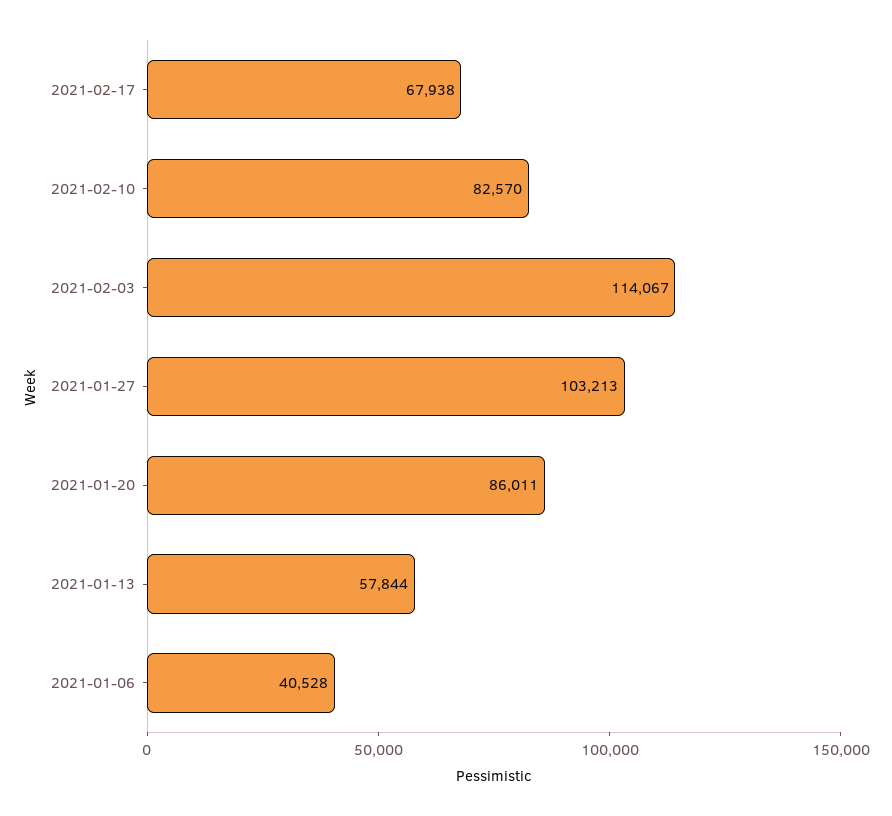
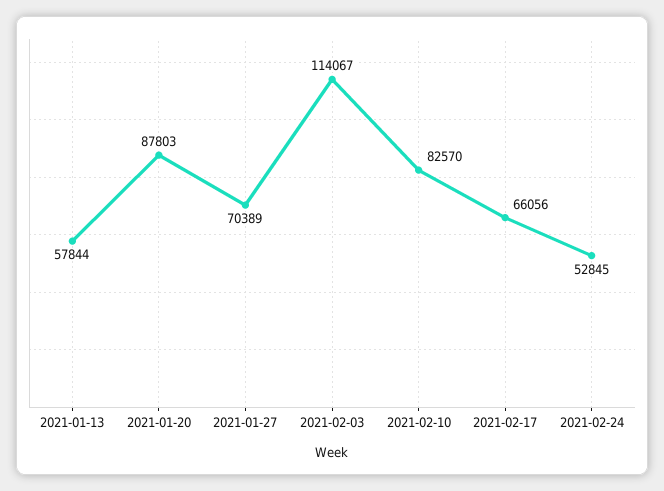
2021-02-17: 67938 -> 66056
2021-01-27: 103213 -> 70389
2021-01-20: 86011 -> 87803
2021-01-06: 40528 -> none
2021-02-24: none -> 52845

